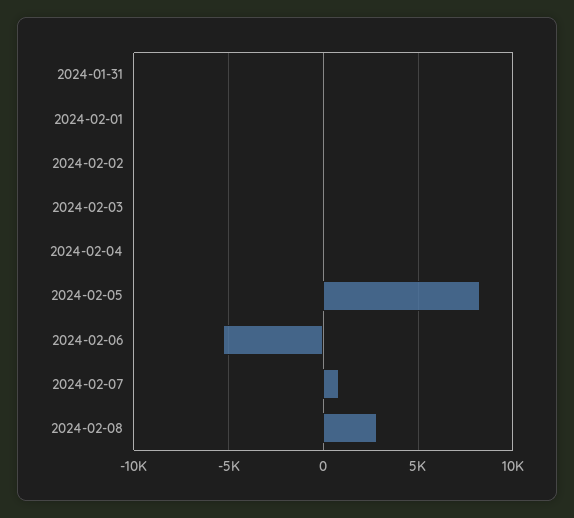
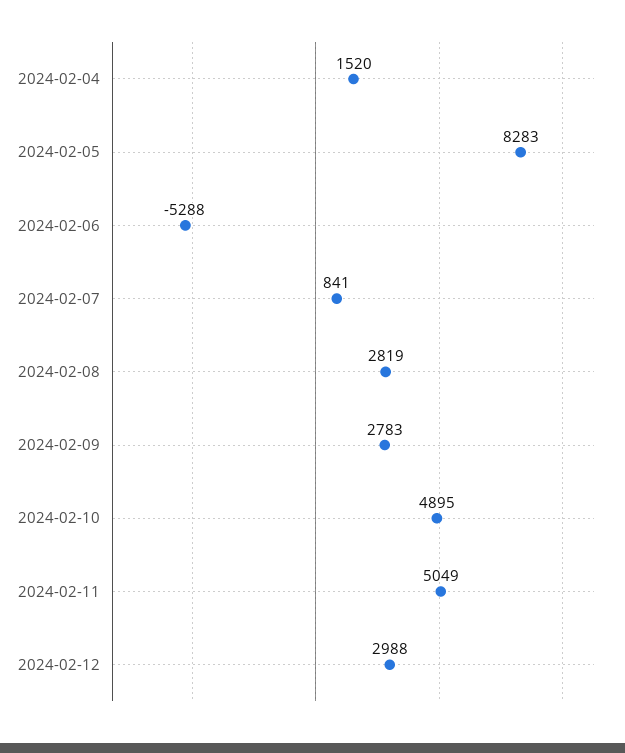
2024-01-31: 0 -> none
2024-02-01: 0 -> none
2024-02-02: 0 -> none
2024-02-03: 0 -> none
2024-02-04: 0 -> 1520
2024-02-09: none -> 2783
2024-02-10: none -> 4895
2024-02-11: none -> 5049
2024-02-12: none -> 2988

